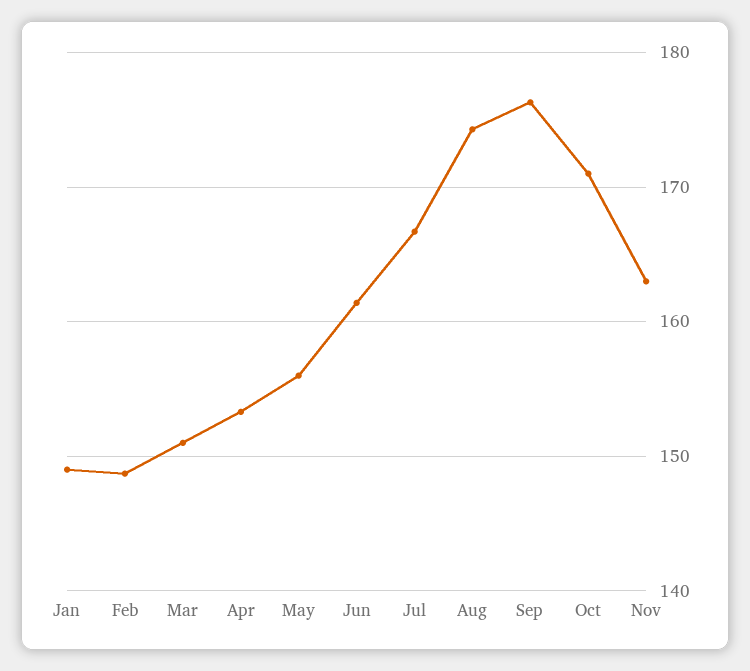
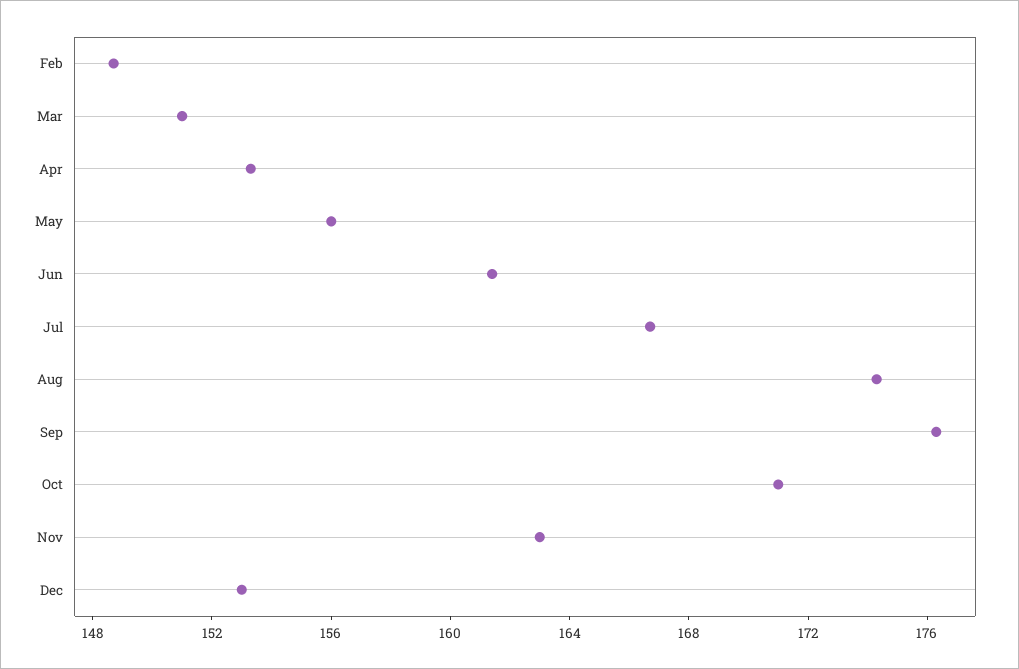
Jan: 149 -> none
Dec: none -> 153

